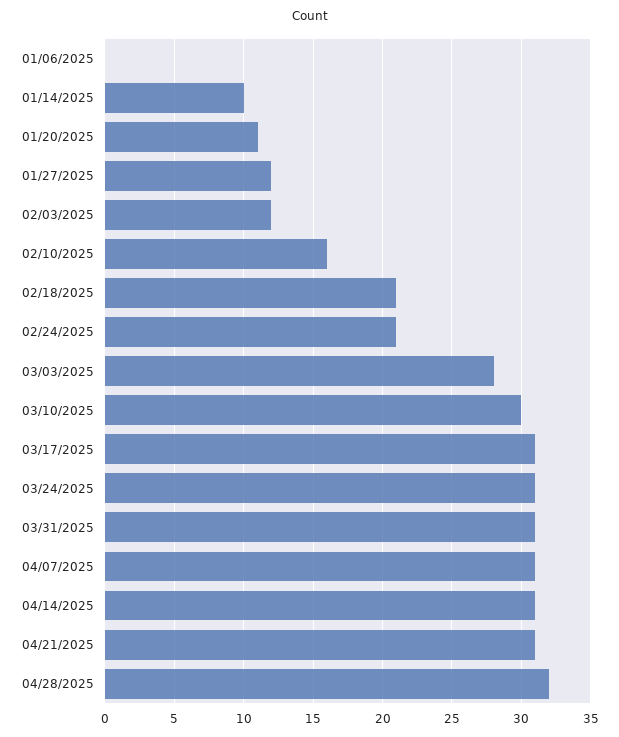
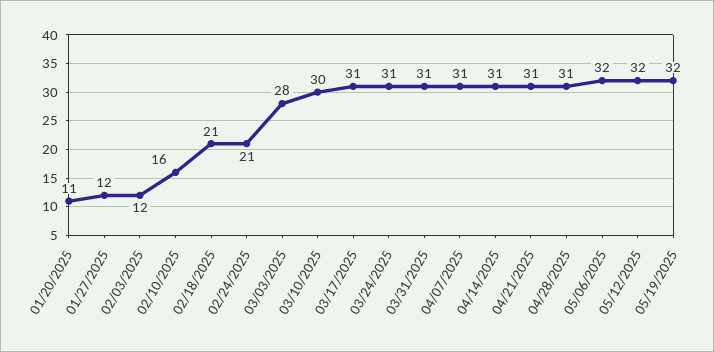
01/06/2025: 0 -> none
01/14/2025: 10 -> none
04/28/2025: 32 -> 31
05/06/2025: none -> 32
05/12/2025: none -> 32
05/19/2025: none -> 32

